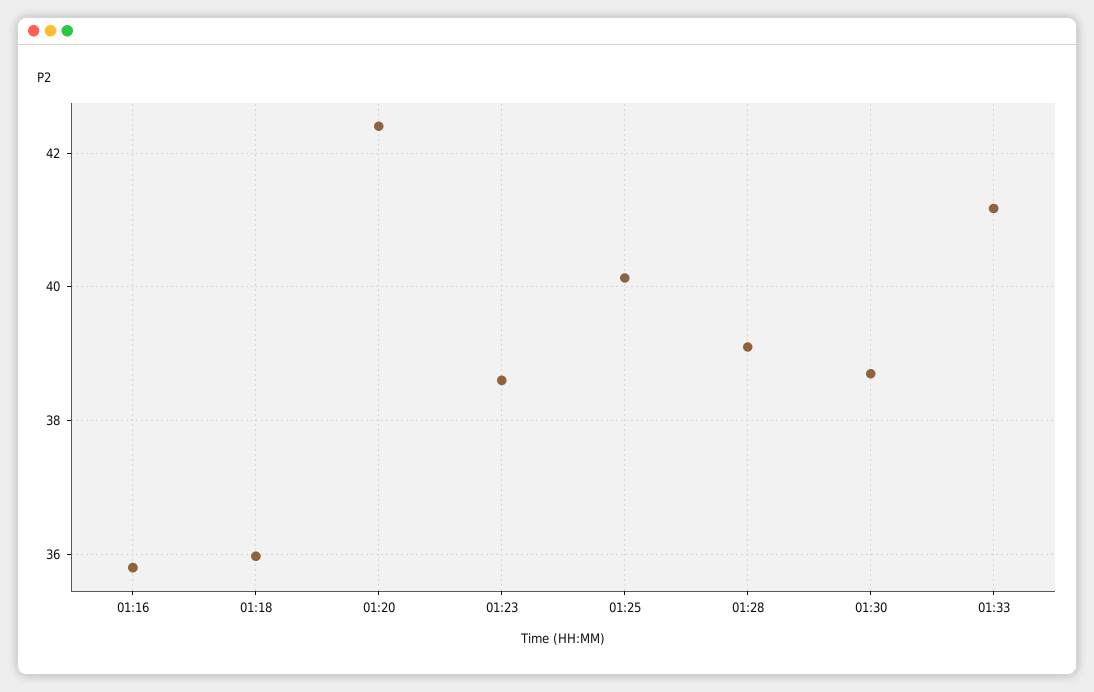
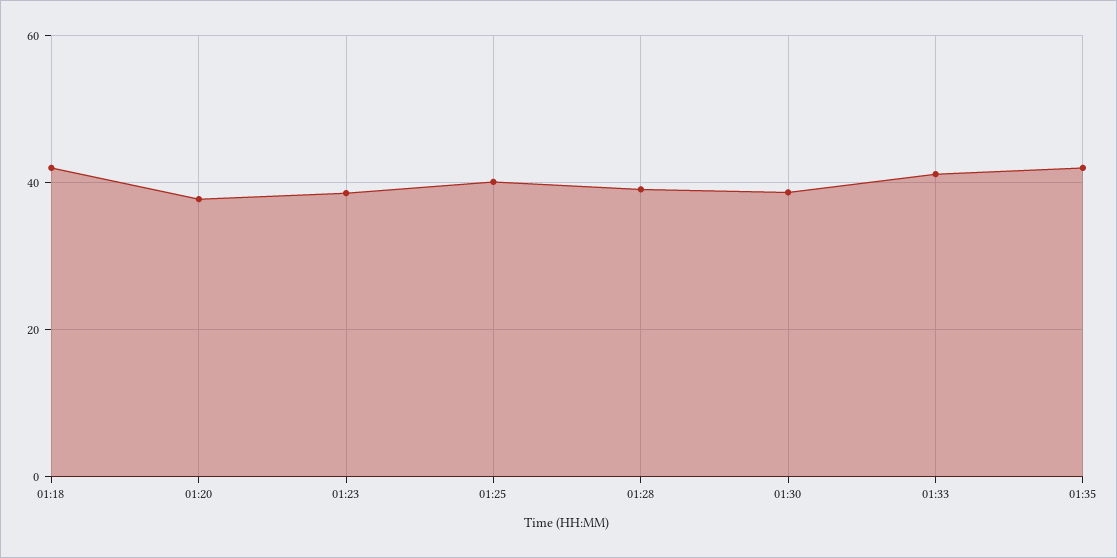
01:16: 35.8 -> none
01:18: 36 -> 42
01:20: 42.4 -> 38
01:35: none -> 42

